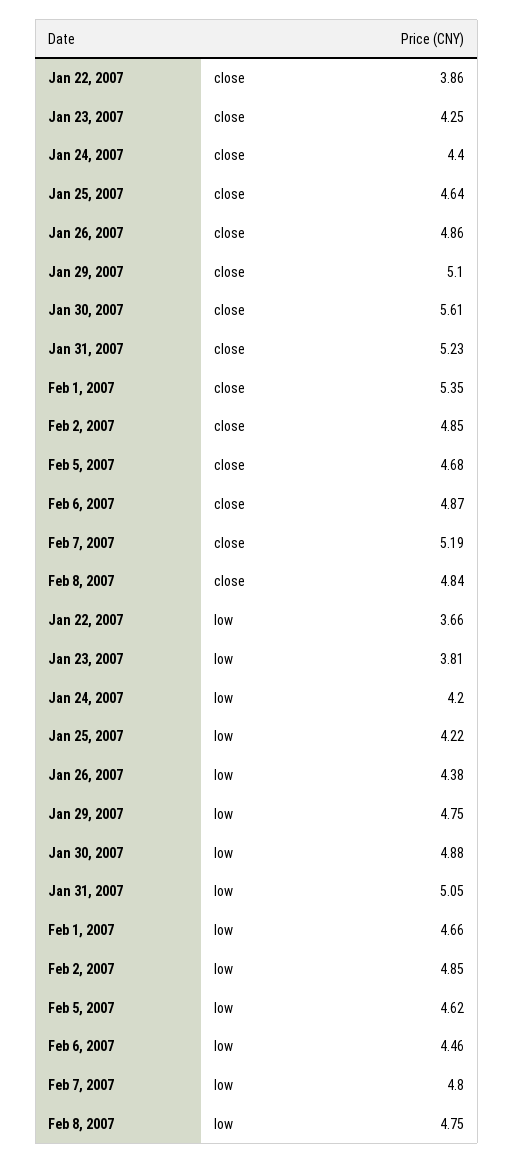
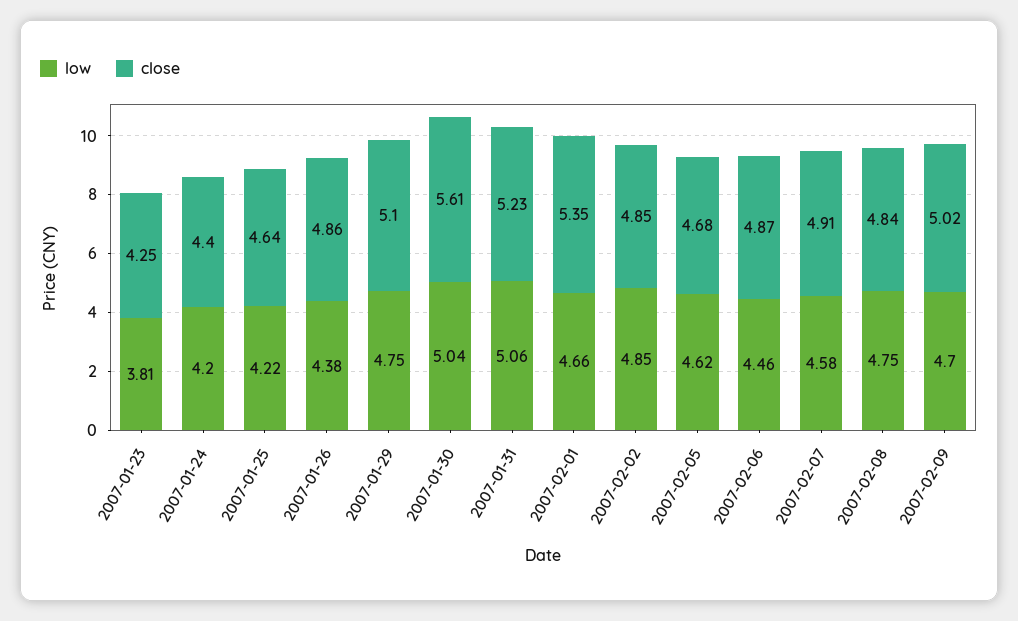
close, Jan 22, 2007: 3.86 -> none
close, Feb 7, 2007: 5.19 -> 4.91
low, Jan 22, 2007: 3.66 -> none
low, Jan 30, 2007: 4.88 -> 5.04
low, Jan 31, 2007: 5.05 -> 5.06
low, Feb 7, 2007: 4.8 -> 4.58
low, 2007-02-09: none -> 4.7
close, 2007-02-09: none -> 5.02

